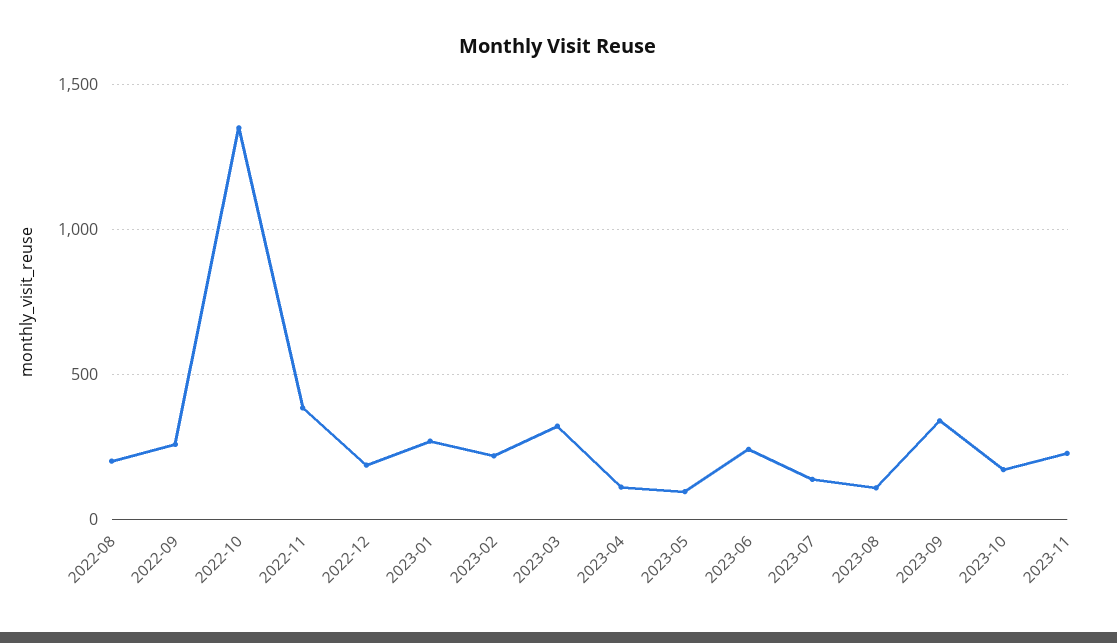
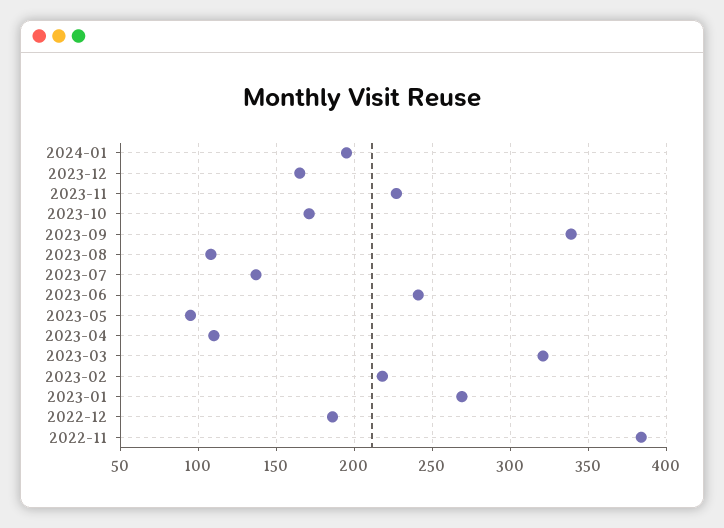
2022-08: 200 -> none
2022-09: 250 -> none
2022-10: 1350 -> none
2024-01: none -> 195
2023-12: none -> 165

